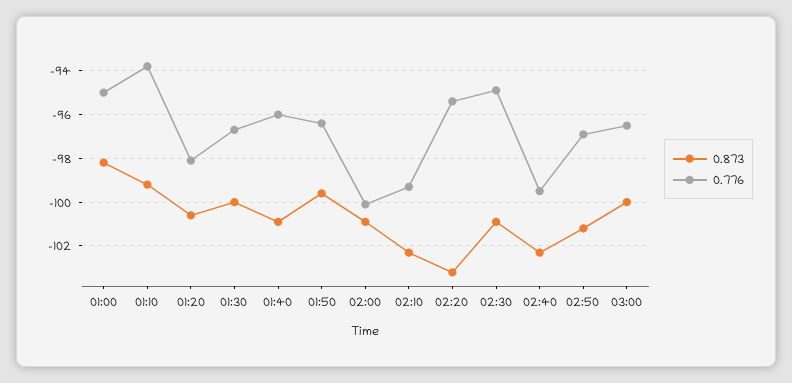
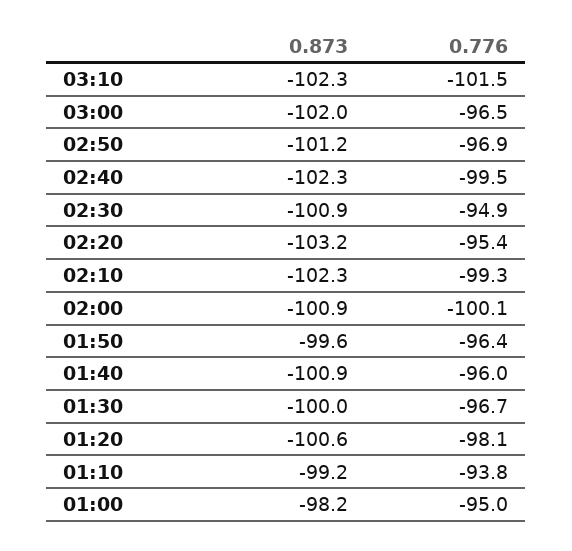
0.873, 03:00: -100 -> -102
0.873, 03:10: none -> -102.3
0.776, 03:10: none -> -101.5

